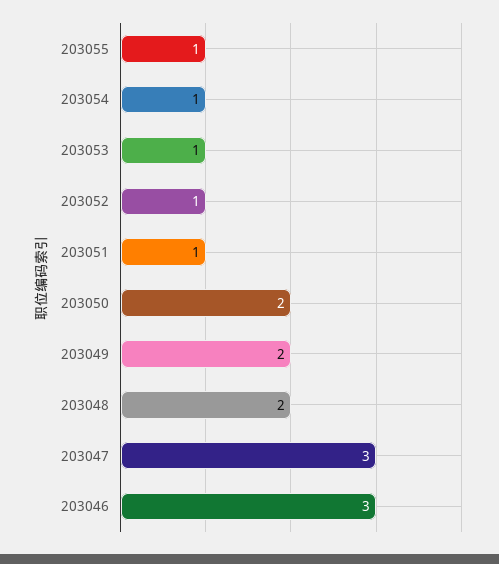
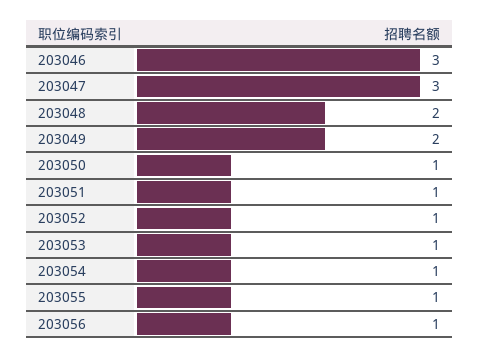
203050: 2 -> 1
203056: none -> 1

